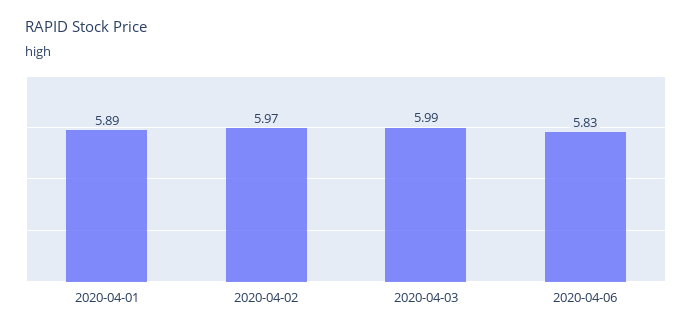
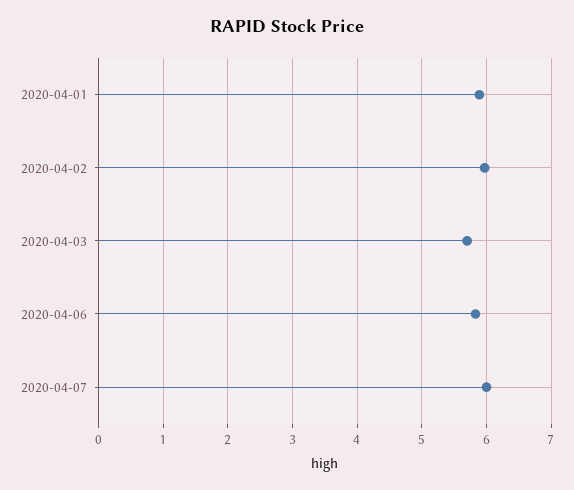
2020-04-03: 5.99 -> 5.7
2020-04-07: none -> 6

